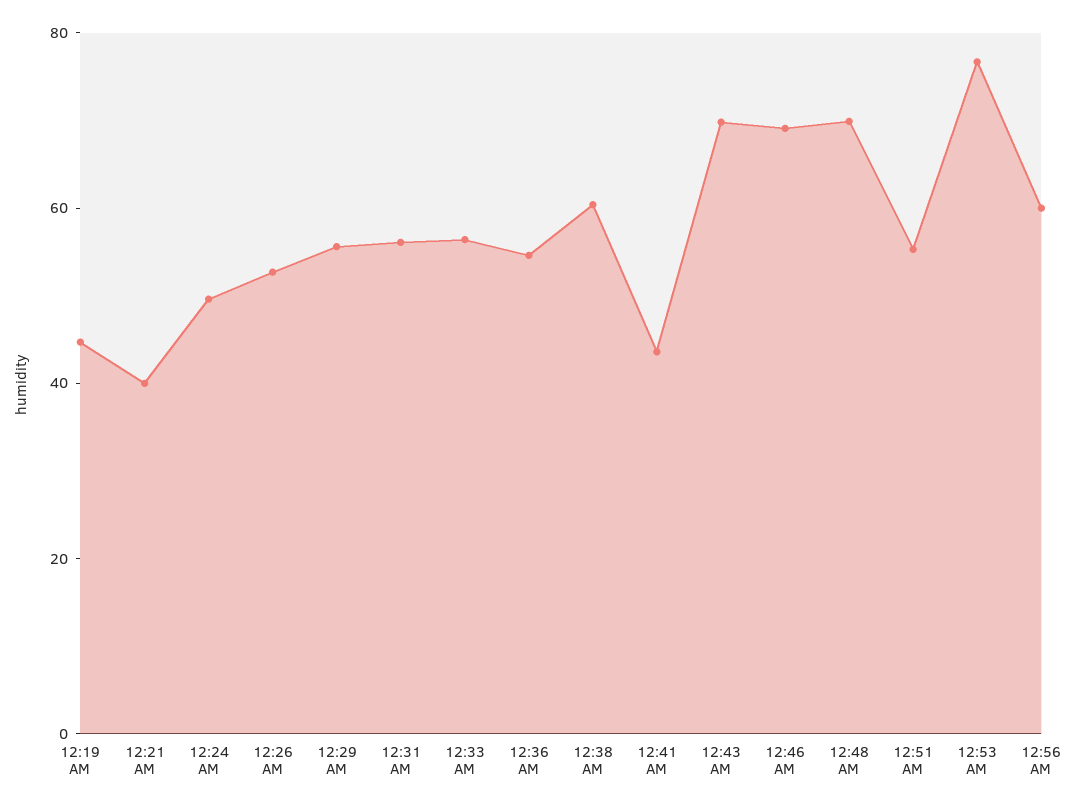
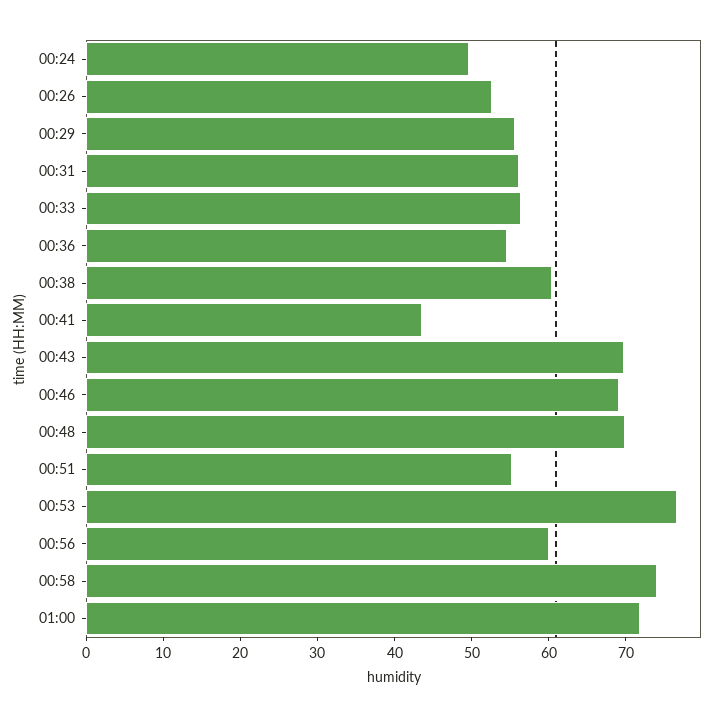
12:19 AM: 45 -> none
12:21 AM: 40 -> none
00:58: none -> 74
01:00: none -> 72

